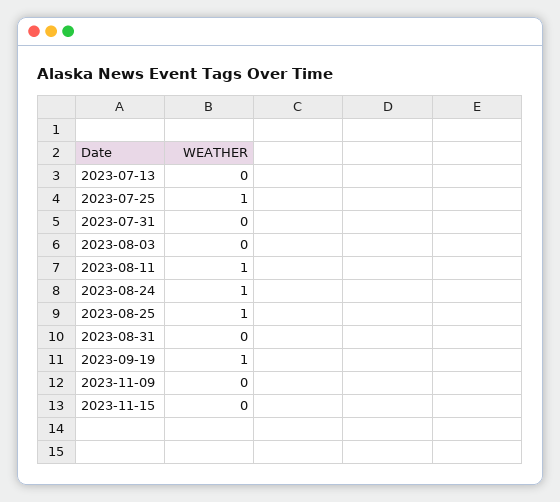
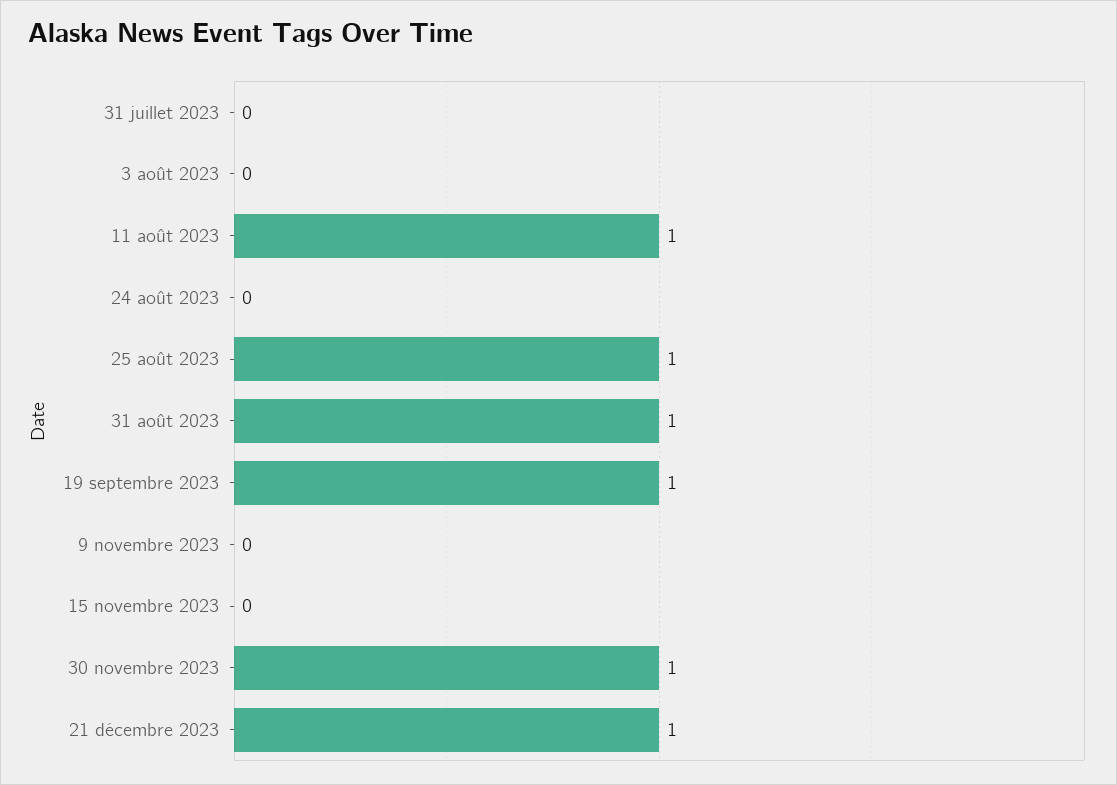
2023-07-13: 0 -> none
2023-07-25: 1 -> none
2023-08-24: 1 -> 0
2023-08-31: 0 -> 1
30 novembre 2023: none -> 1
21 décembre 2023: none -> 1

